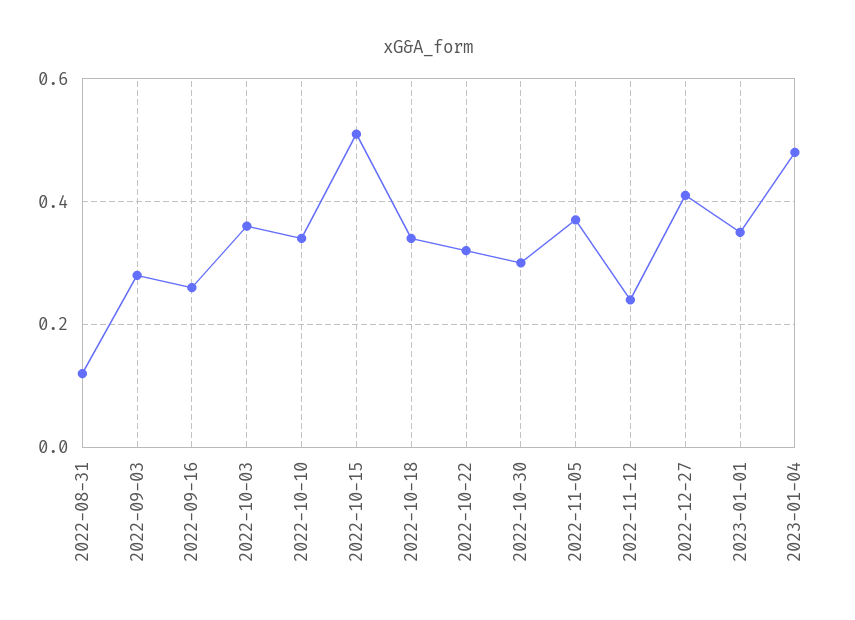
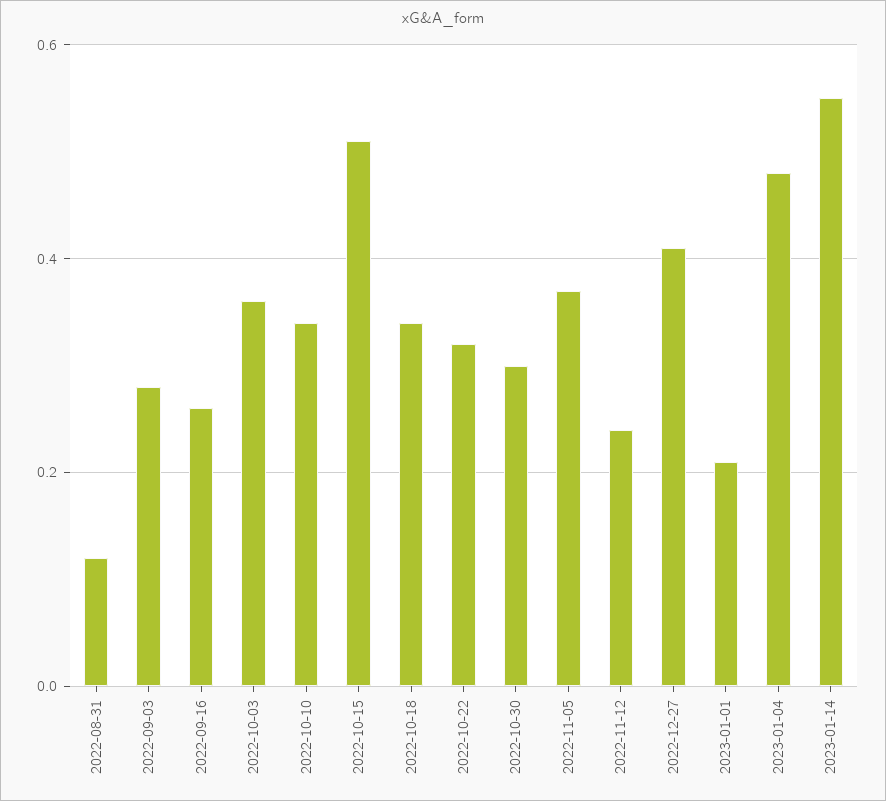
2023-01-01: 0.35 -> 0.2
2023-01-14: none -> 0.55

